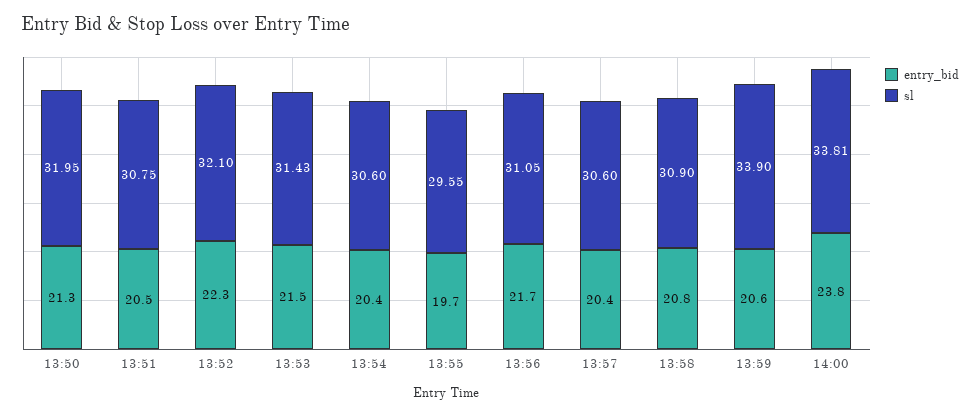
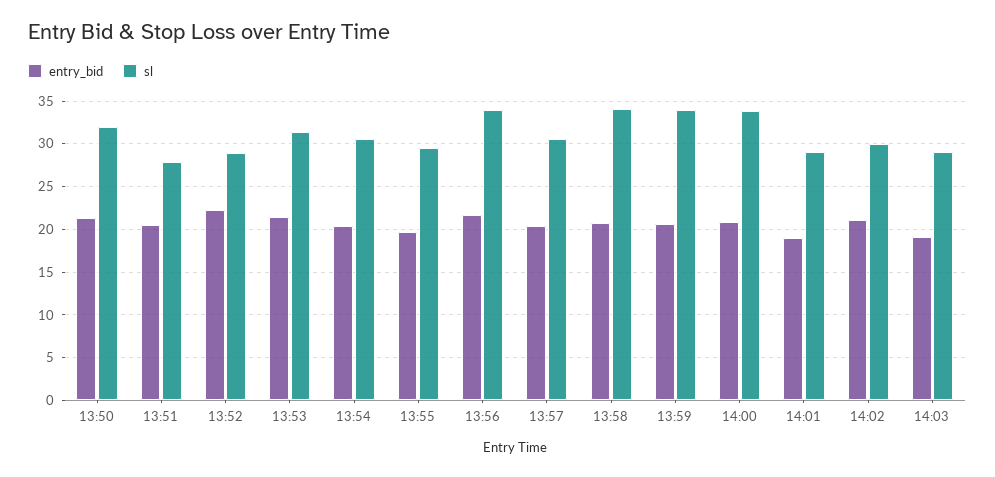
sl, 13:51: 30.75 -> 28
sl, 13:52: 32.1 -> 29
sl, 13:56: 31.05 -> 34
sl, 13:58: 30.9 -> 34
entry_bid, 14:00: 23.8 -> 21
entry_bid, 14:01: none -> 19
sl, 14:01: none -> 29
entry_bid, 14:02: none -> 21
sl, 14:02: none -> 30
entry_bid, 14:03: none -> 19
sl, 14:03: none -> 29

